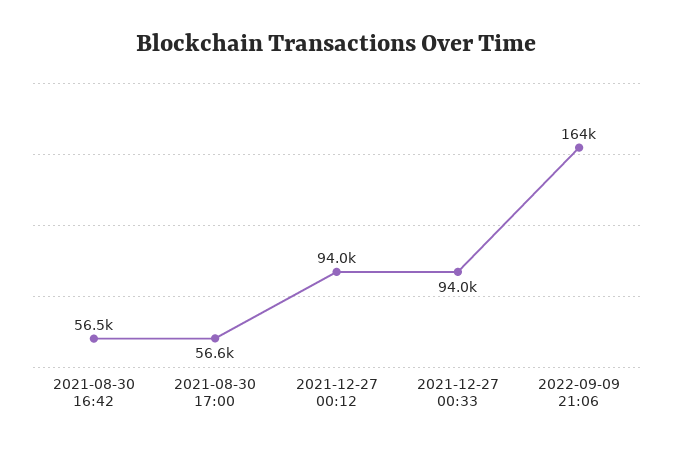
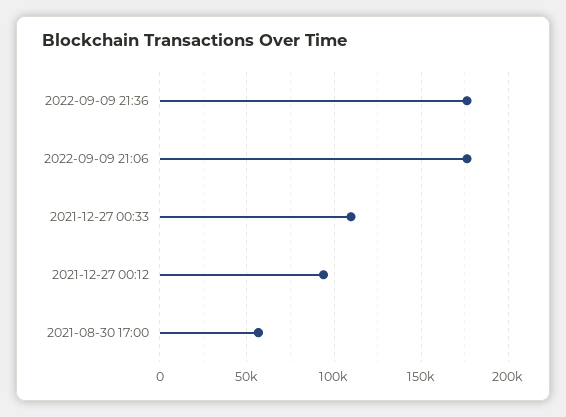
2021-08-30 16:42: 56500 -> none
2021-12-27 00:33: 94000 -> 110000
2022-09-09 21:06: 164000 -> 175000
2022-09-09 21:36: none -> 175000

